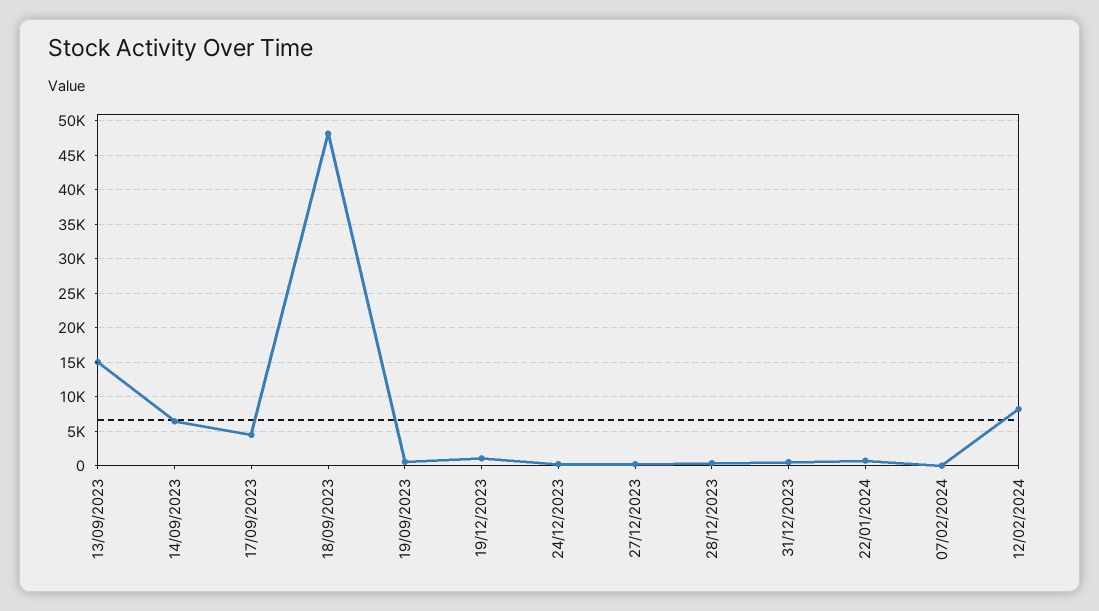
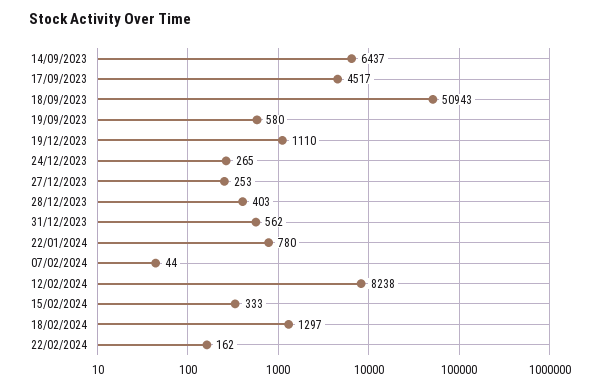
13/09/2023: 15000 -> none
18/09/2023: 48000 -> 50943
15/02/2024: none -> 333
18/02/2024: none -> 1297
22/02/2024: none -> 162

